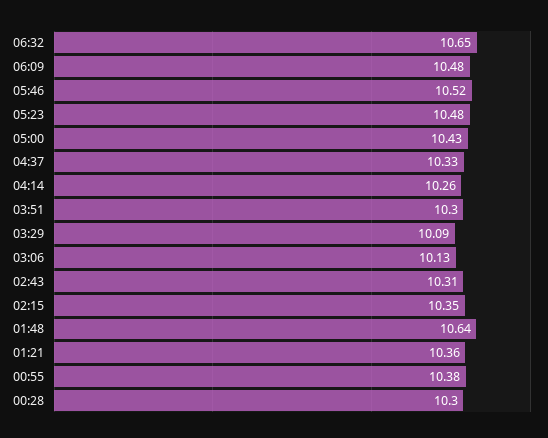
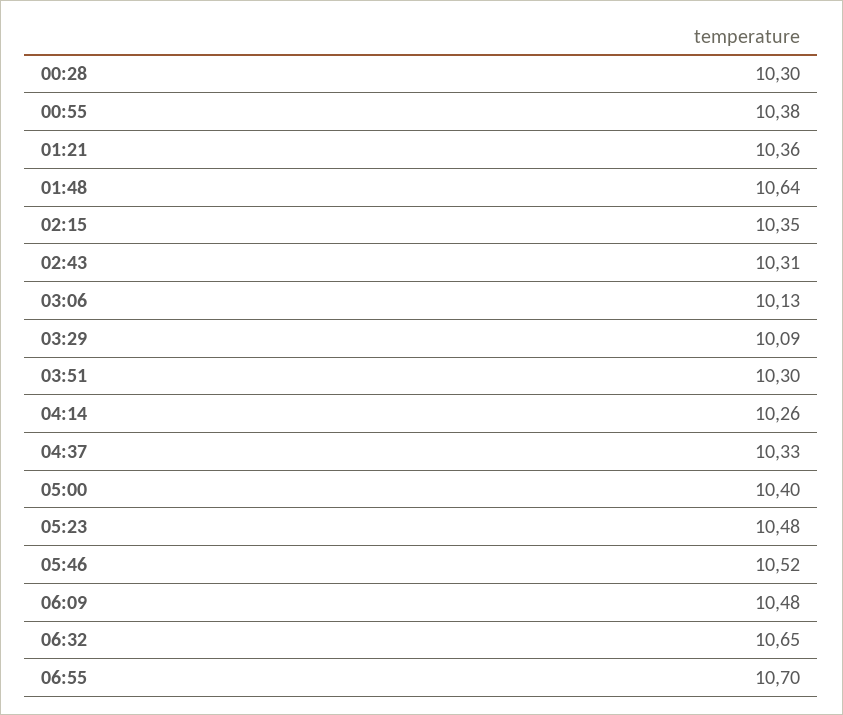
05:00: 10.43 -> 10.4
06:55: none -> 10.7

